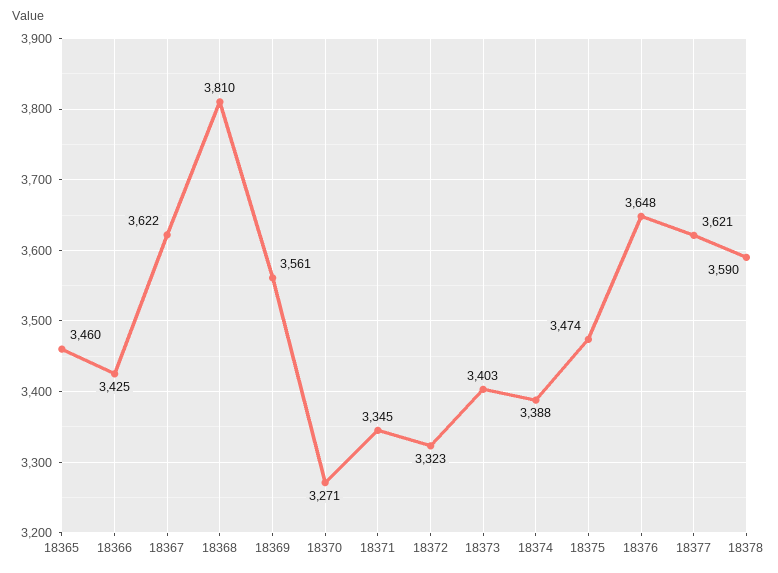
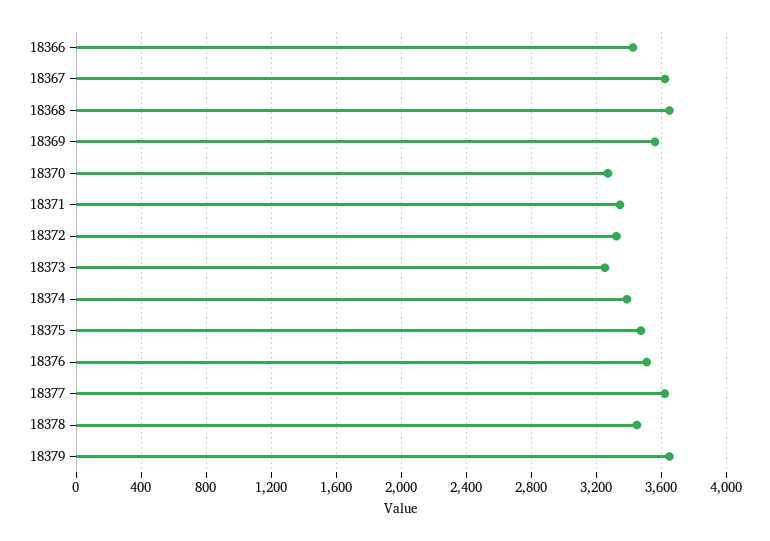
18365: 3460 -> none
18368: 3810 -> 3650
18373: 3403 -> 3250
18376: 3648 -> 3500
18378: 3590 -> 3450
18379: none -> 3650

